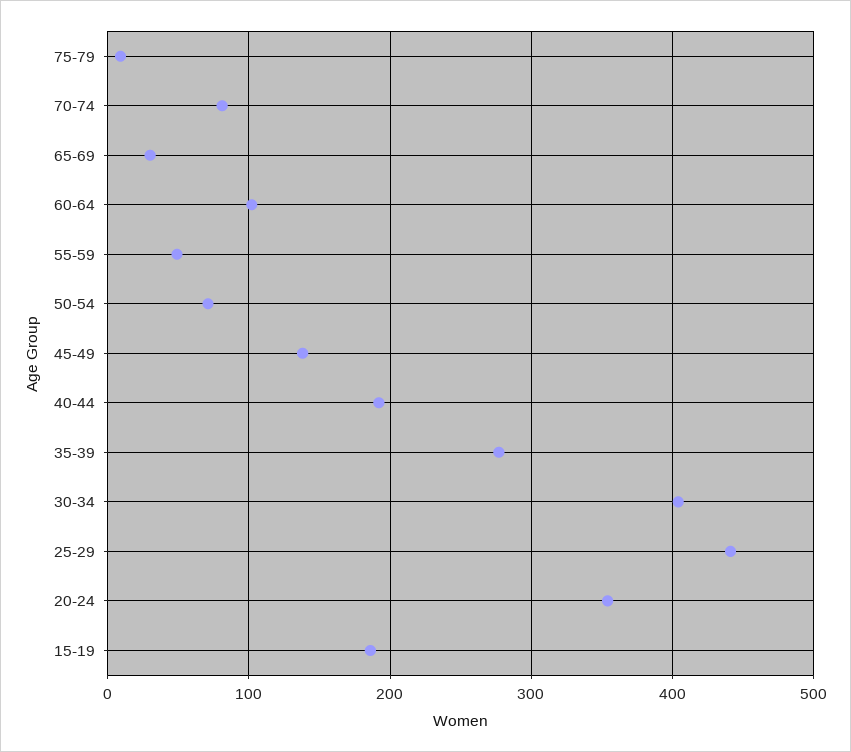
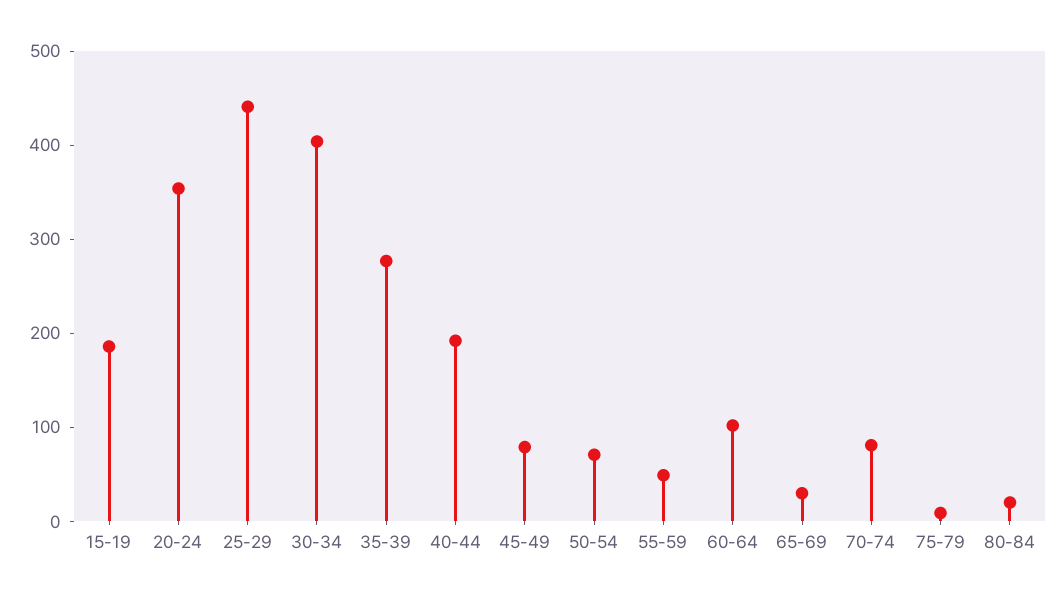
45-49: 140 -> 80
80-84: none -> 20

